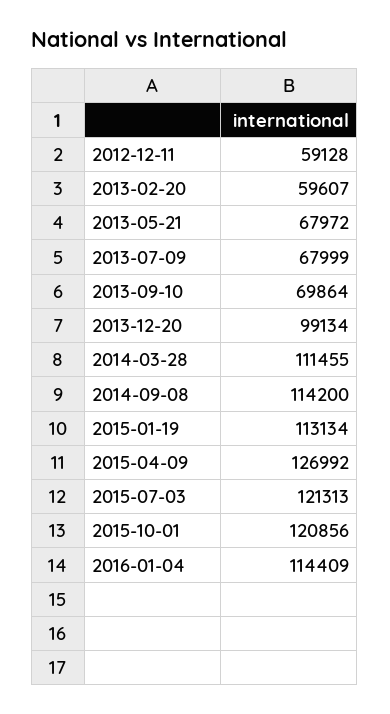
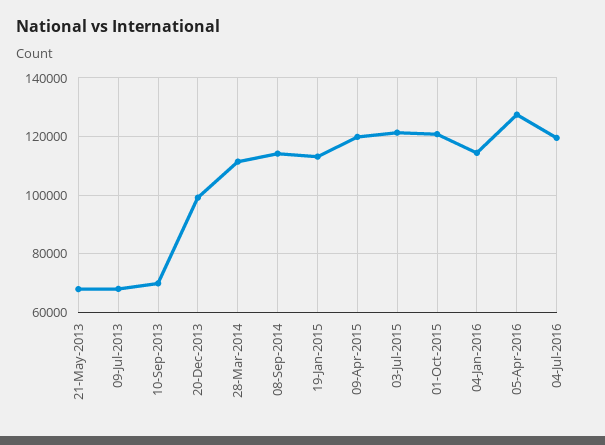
2012-12-11: 59128 -> none
2013-02-20: 59607 -> none
2015-04-09: 126992 -> 120000
05-Apr-2016: none -> 127500
04-Jul-2016: none -> 120000

